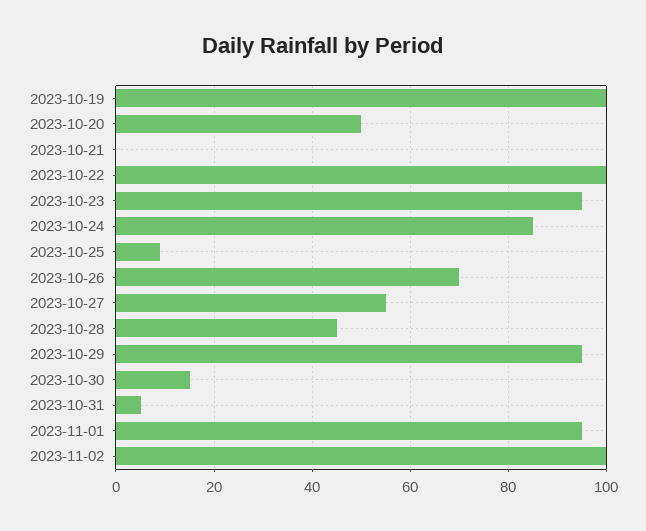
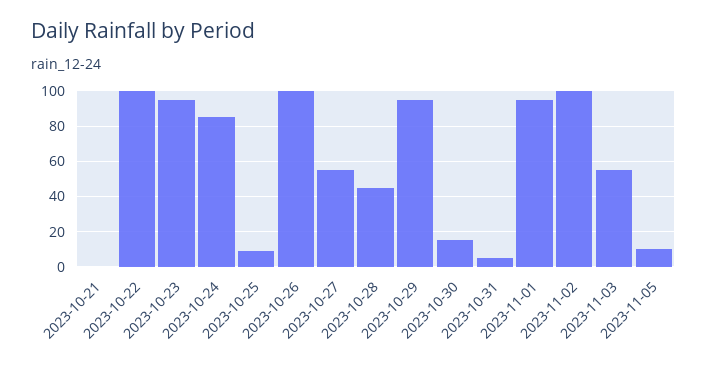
2023-10-19: 100 -> none
2023-10-20: 50 -> none
2023-10-26: 70 -> 100
2023-11-03: none -> 55
2023-11-05: none -> 10

